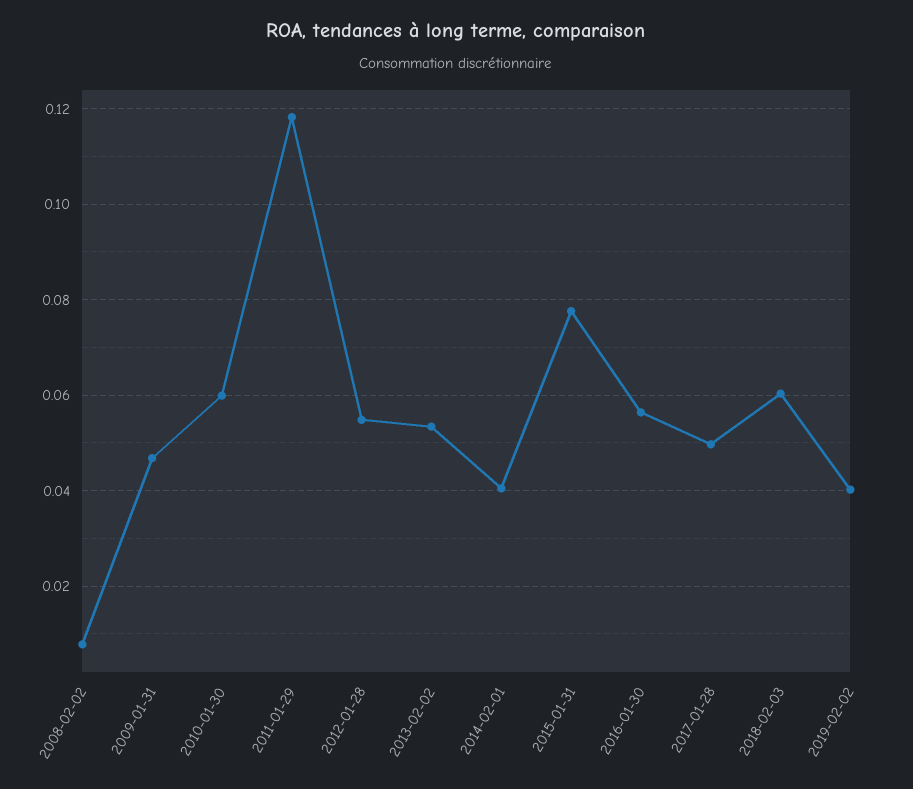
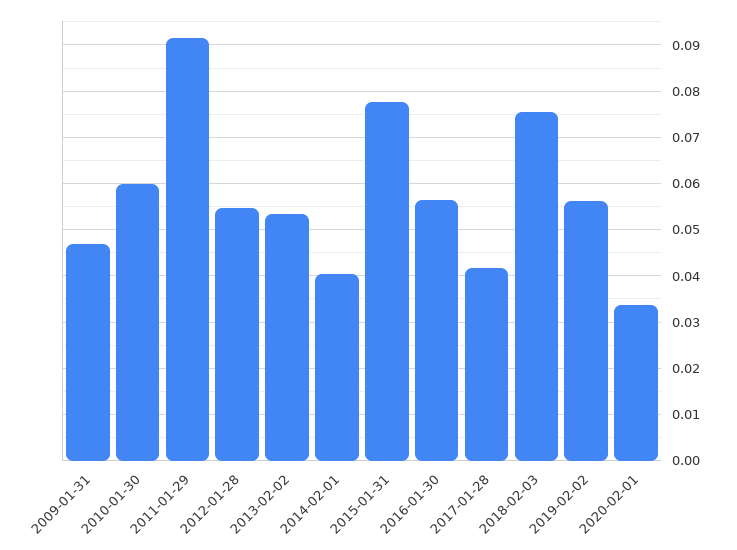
2008-02-02: 0.008 -> none
2011-01-29: 0.118 -> 0.092
2017-01-28: 0.05 -> 0.042
2018-02-03: 0.06 -> 0.076
2019-02-02: 0.04 -> 0.056
2020-02-01: none -> 0.034

